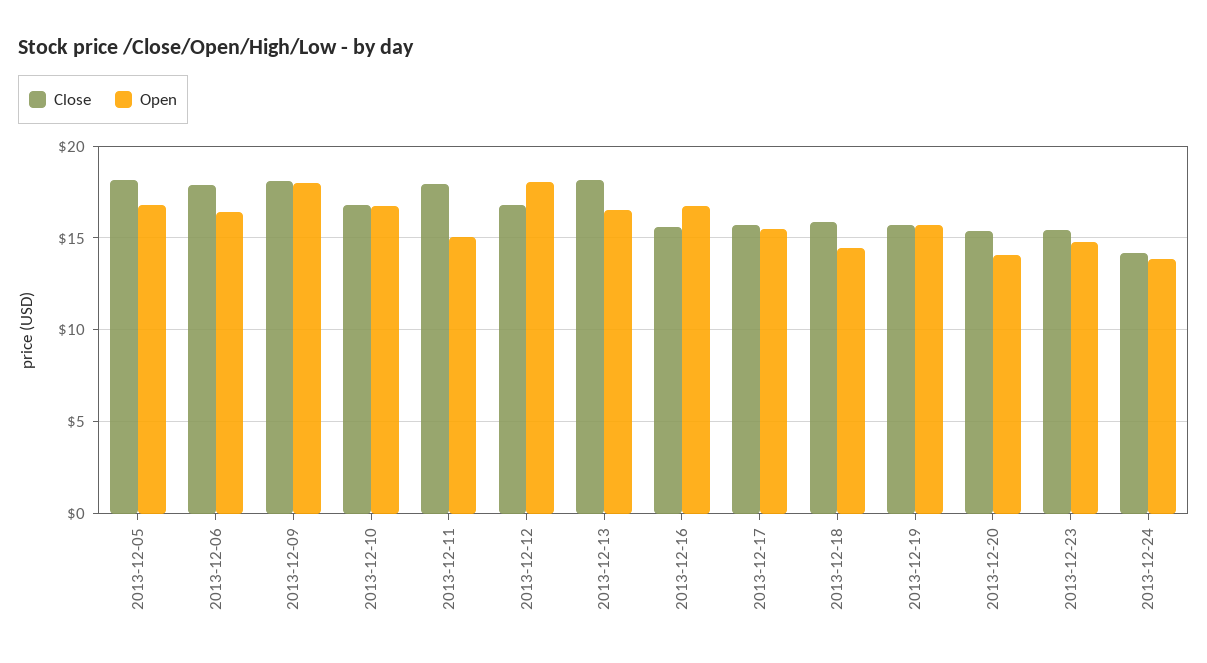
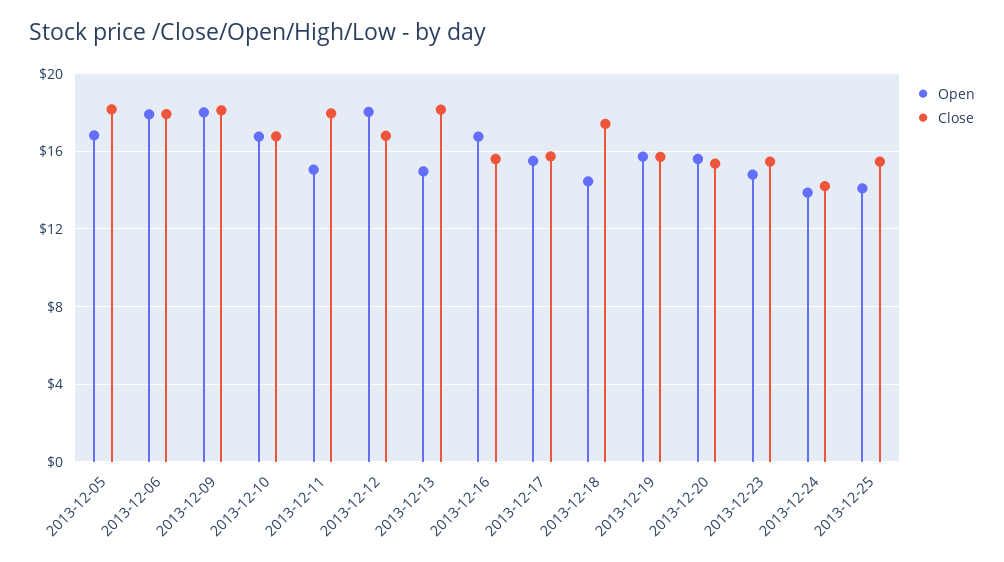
Open, 2013-12-06: 16.5 -> 18
Open, 2013-12-13: 16.5 -> 15
Close, 2013-12-18: 16 -> 17.5
Open, 2013-12-20: 14 -> 15.5
Open, 2013-12-25: none -> 14
Close, 2013-12-25: none -> 15.5

